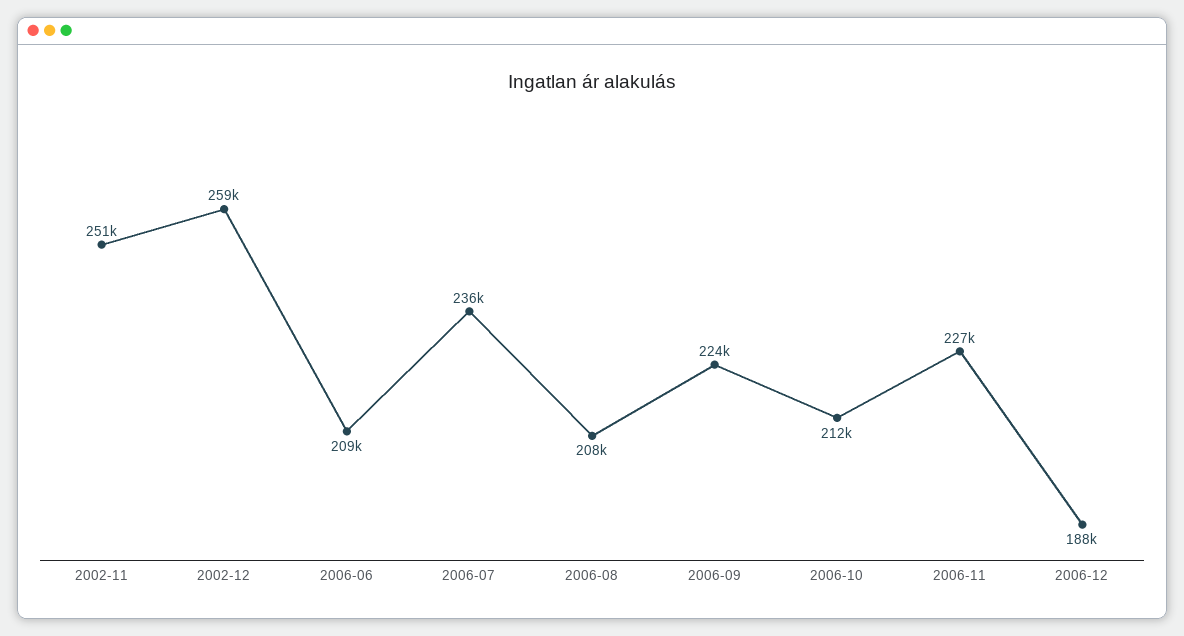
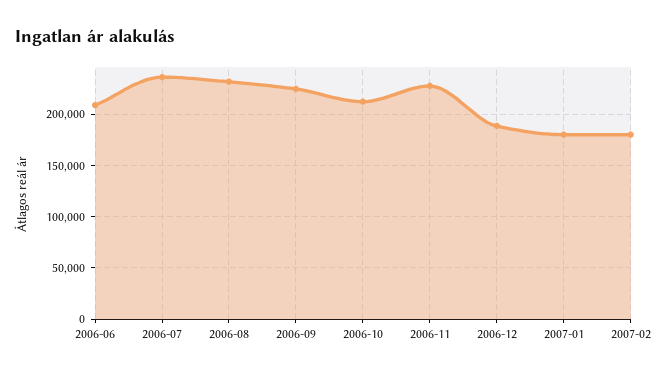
2002-11: 251000 -> none
2002-12: 259000 -> none
2006-08: 208000 -> 230000
2007-01: none -> 180000
2007-02: none -> 180000

